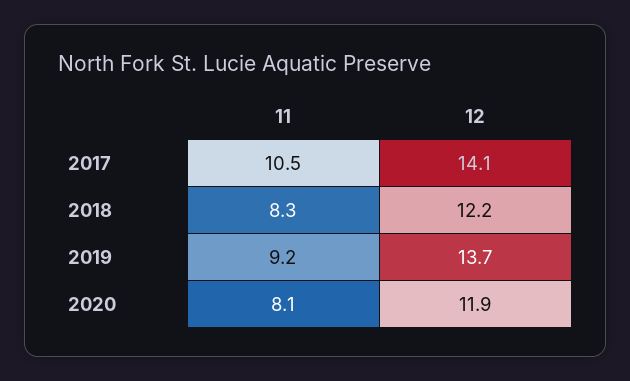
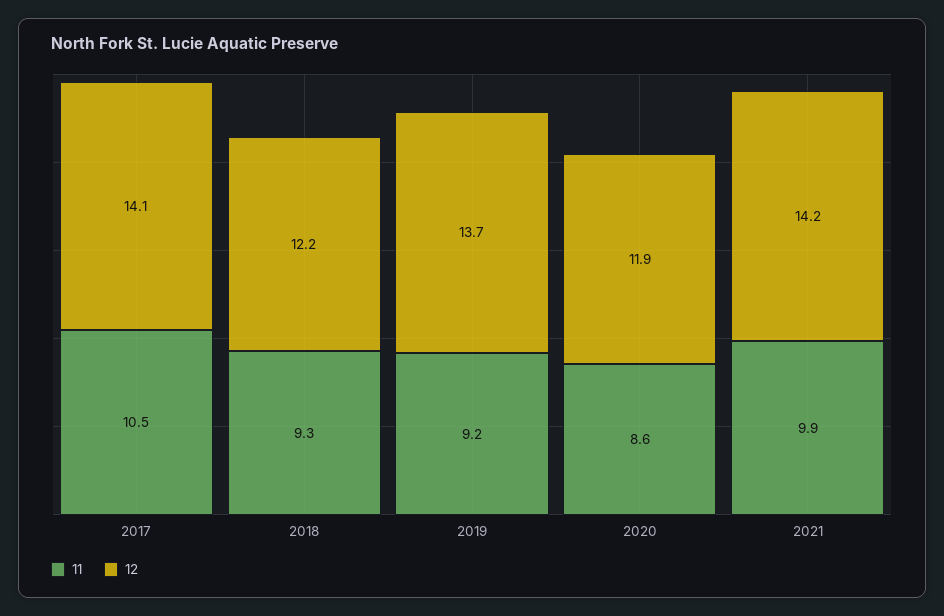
11, 2018: 8.3 -> 9.3
11, 2020: 8.1 -> 8.6
11, 2021: none -> 9.9
12, 2021: none -> 14.2

